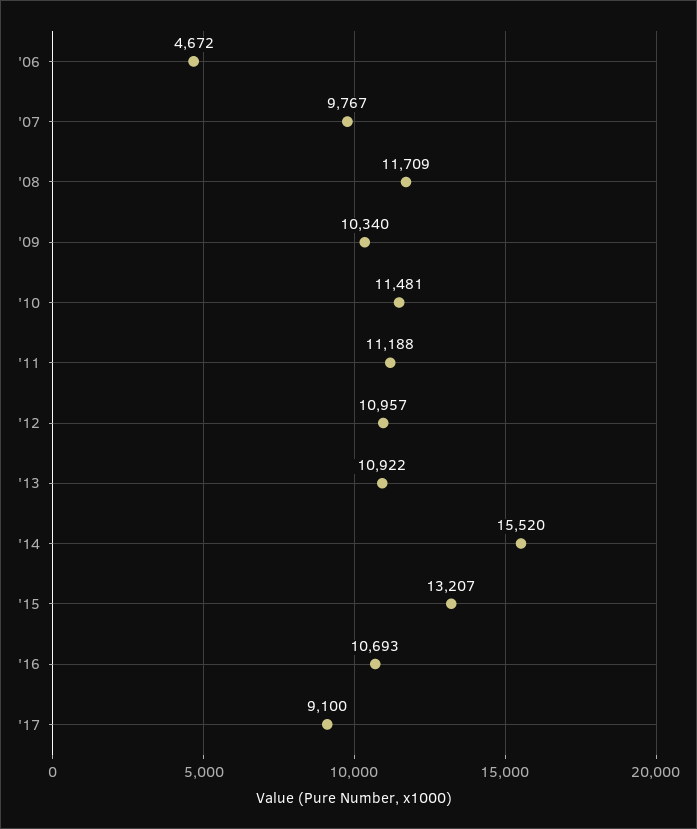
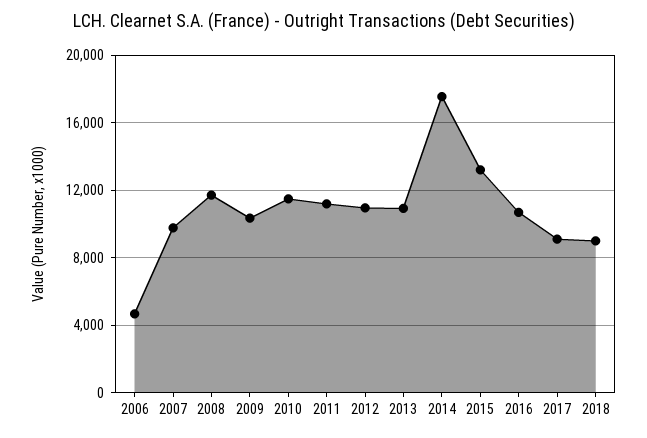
'14: 15520 -> 17500
2018: none -> 9000

